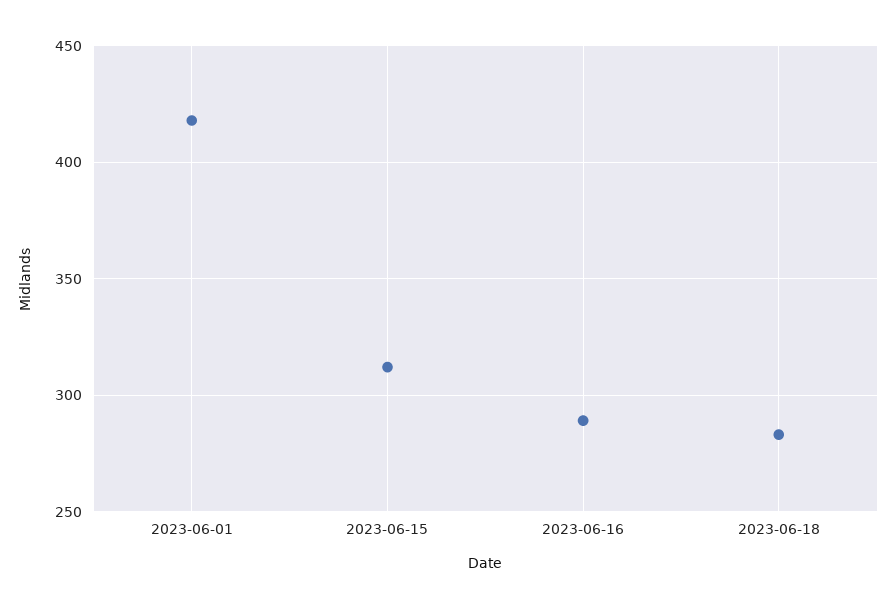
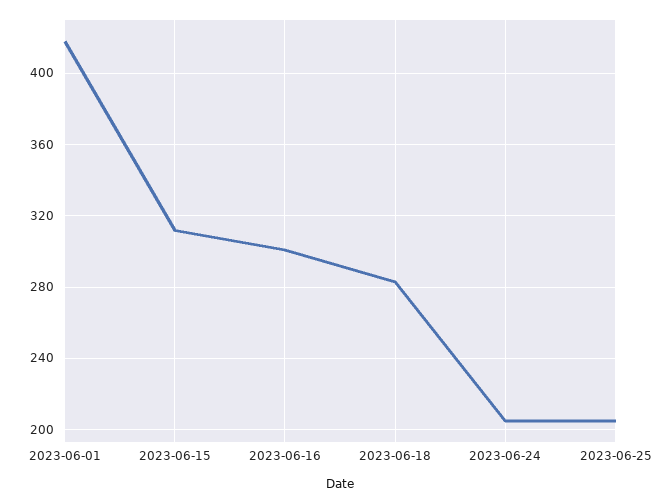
2023-06-16: 290 -> 300
2023-06-24: none -> 205
2023-06-25: none -> 205

